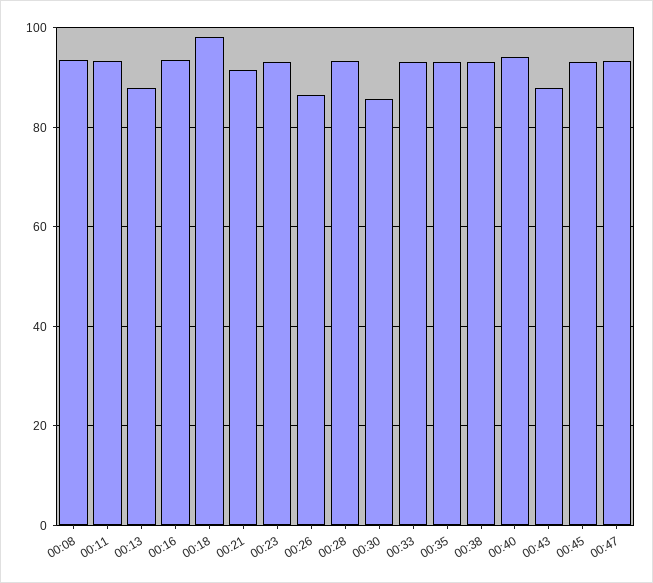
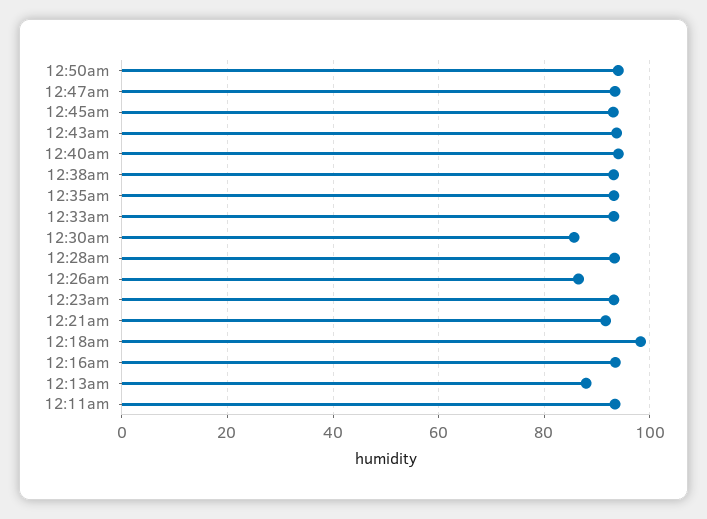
00:08: 94 -> none
00:43: 88 -> 94
12:50am: none -> 94

